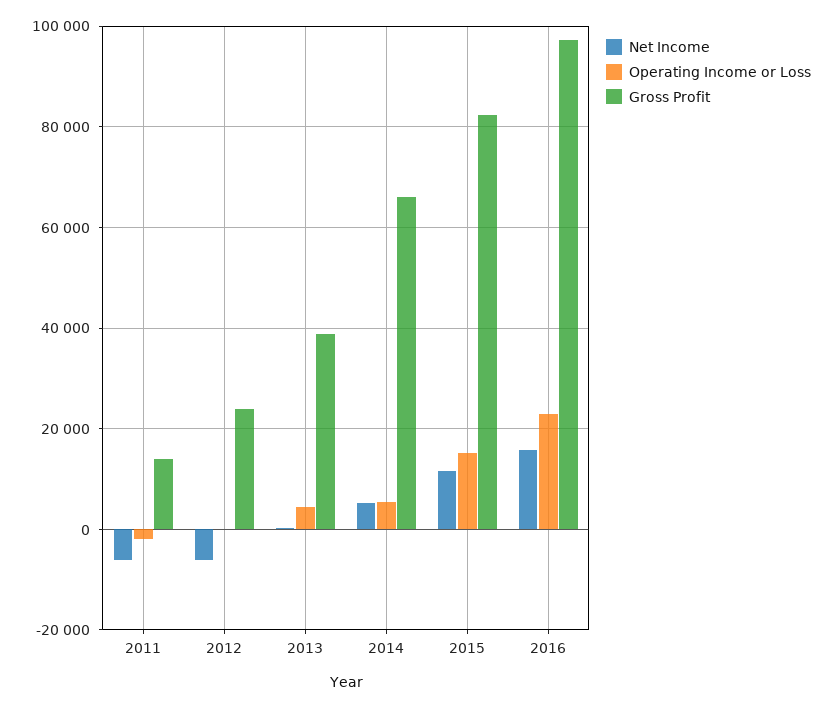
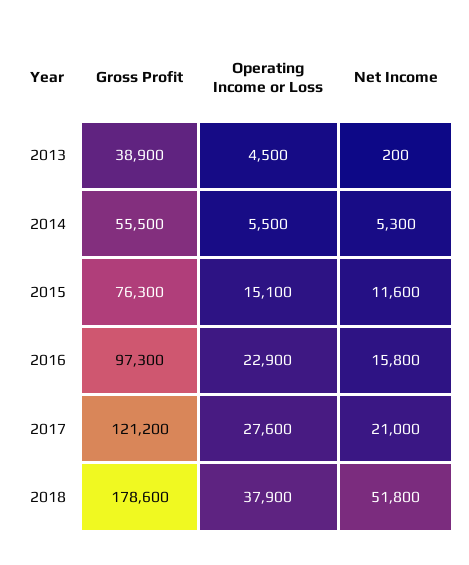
Net Income, 2011: -6000 -> none
Operating Income or Loss, 2011: -2000 -> none
Gross Profit, 2011: 14000 -> none
Net Income, 2012: -6000 -> none
Operating Income or Loss, 2012: 0 -> none
Gross Profit, 2012: 24000 -> none
Gross Profit, 2014: 66000 -> 55500
Gross Profit, 2015: 82000 -> 76300
Gross Profit, 2017: none -> 121200
Operating Income or Loss, 2017: none -> 27600
Net Income, 2017: none -> 21000
Gross Profit, 2018: none -> 178600
Operating Income or Loss, 2018: none -> 37900
Net Income, 2018: none -> 51800

